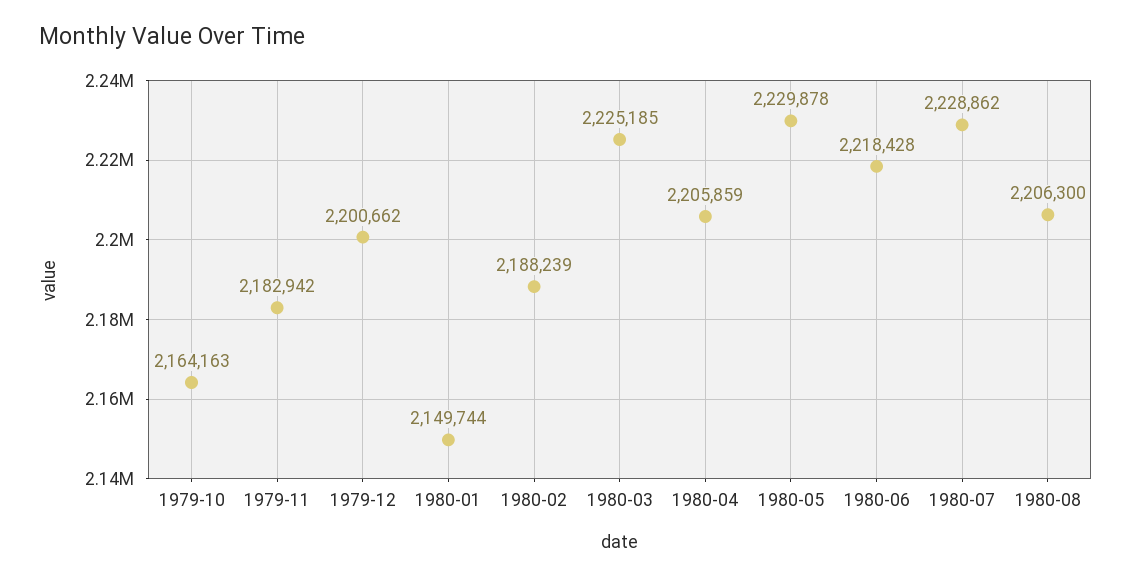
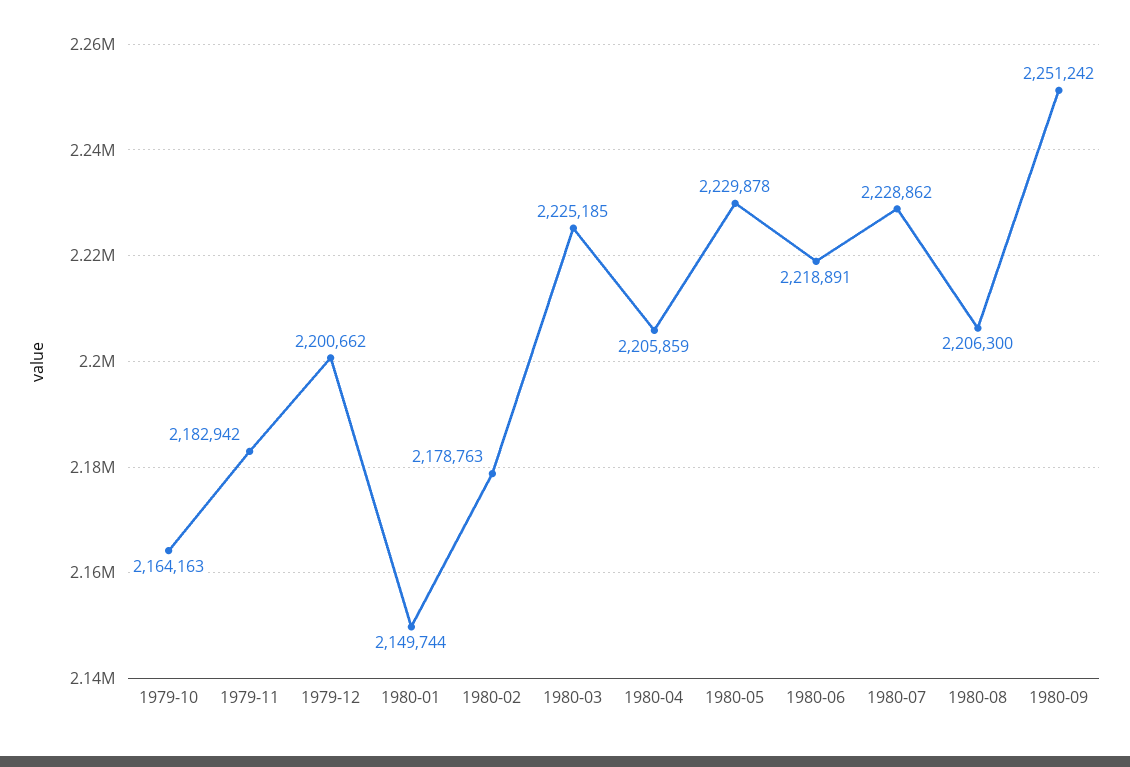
1980-02: 2188239 -> 2178763
1980-06: 2218428 -> 2218891
1980-09: none -> 2251242

